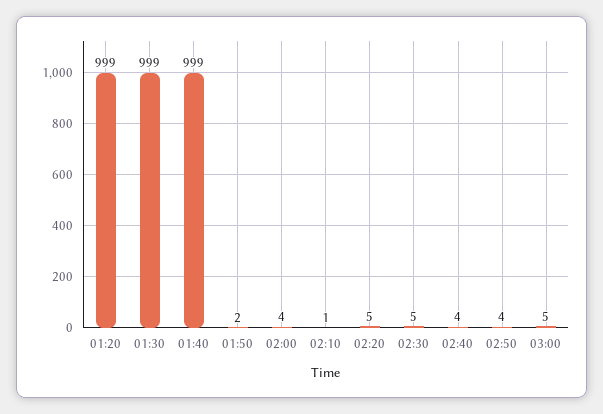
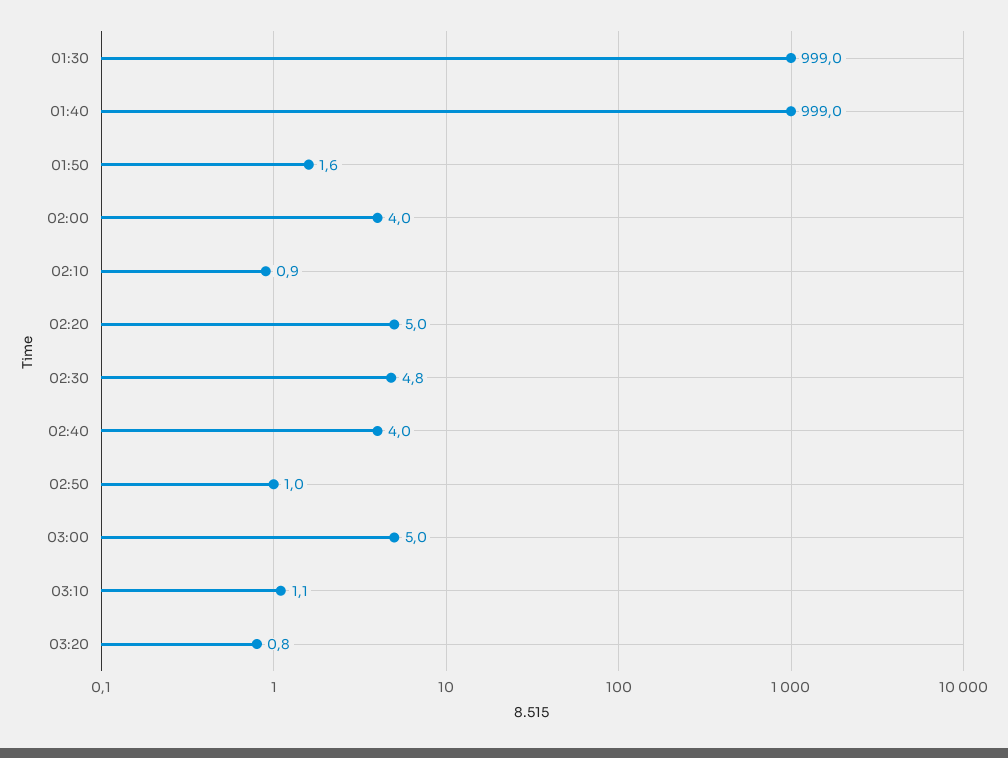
01:20: 999 -> none
02:50: 4 -> 1
03:10: none -> 1.1
03:20: none -> 0.8

